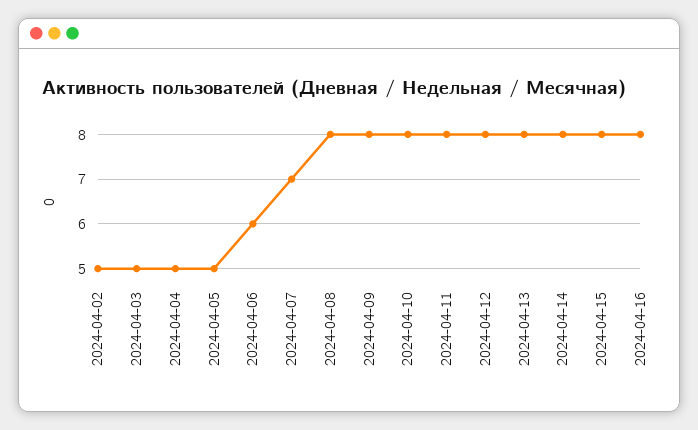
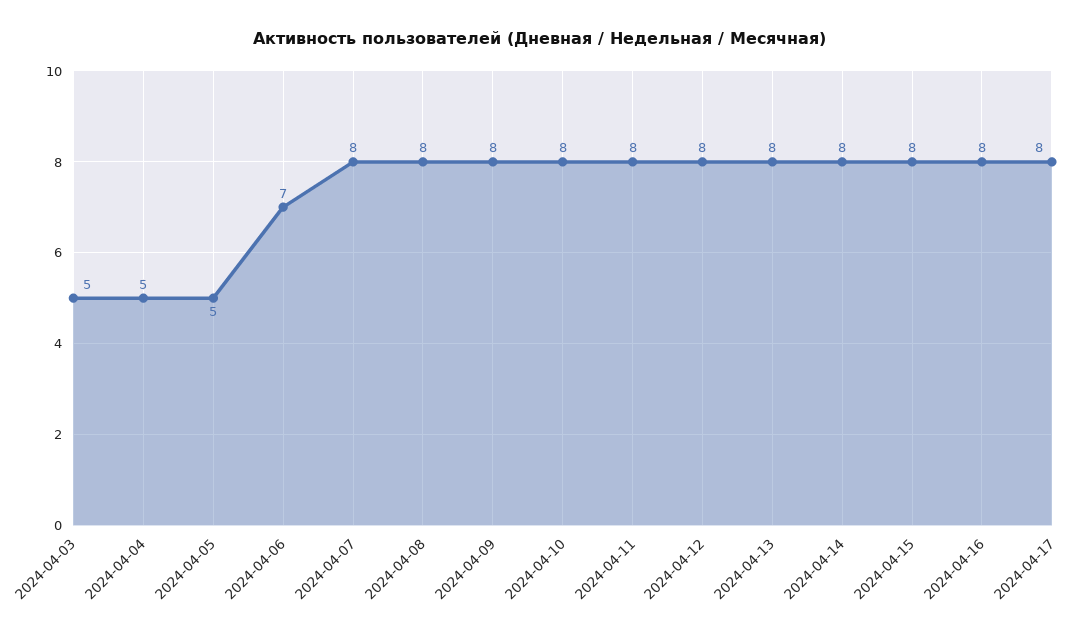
2024-04-02: 5 -> none
2024-04-06: 6 -> 7
2024-04-07: 7 -> 8
2024-04-17: none -> 8

